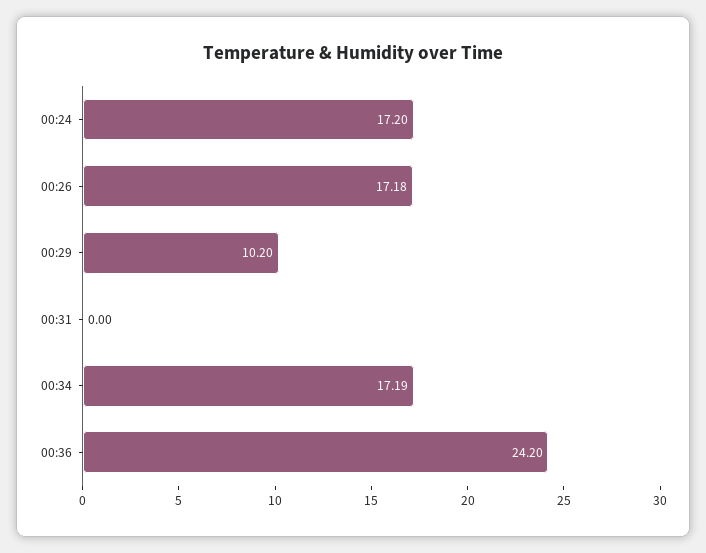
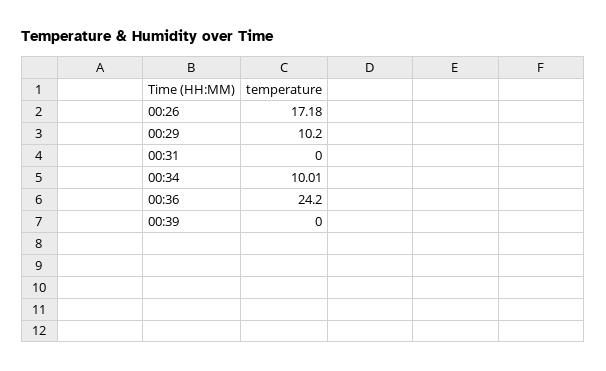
00:24: 17.2 -> none
00:34: 17.19 -> 10.01
00:39: none -> 0

